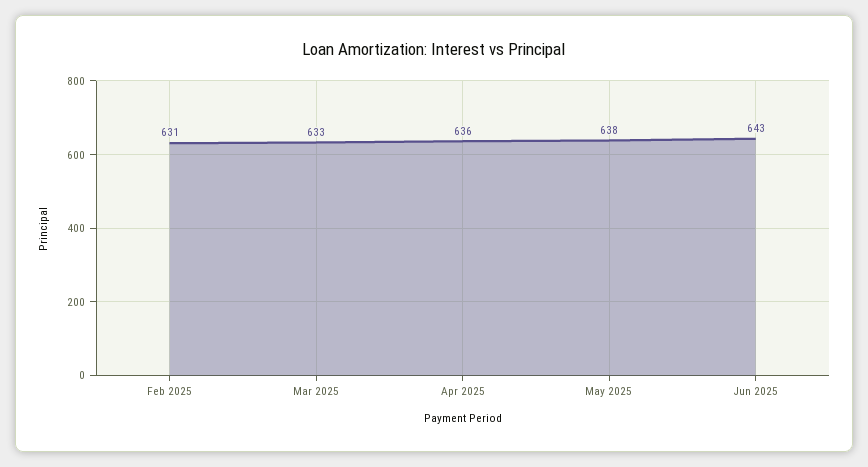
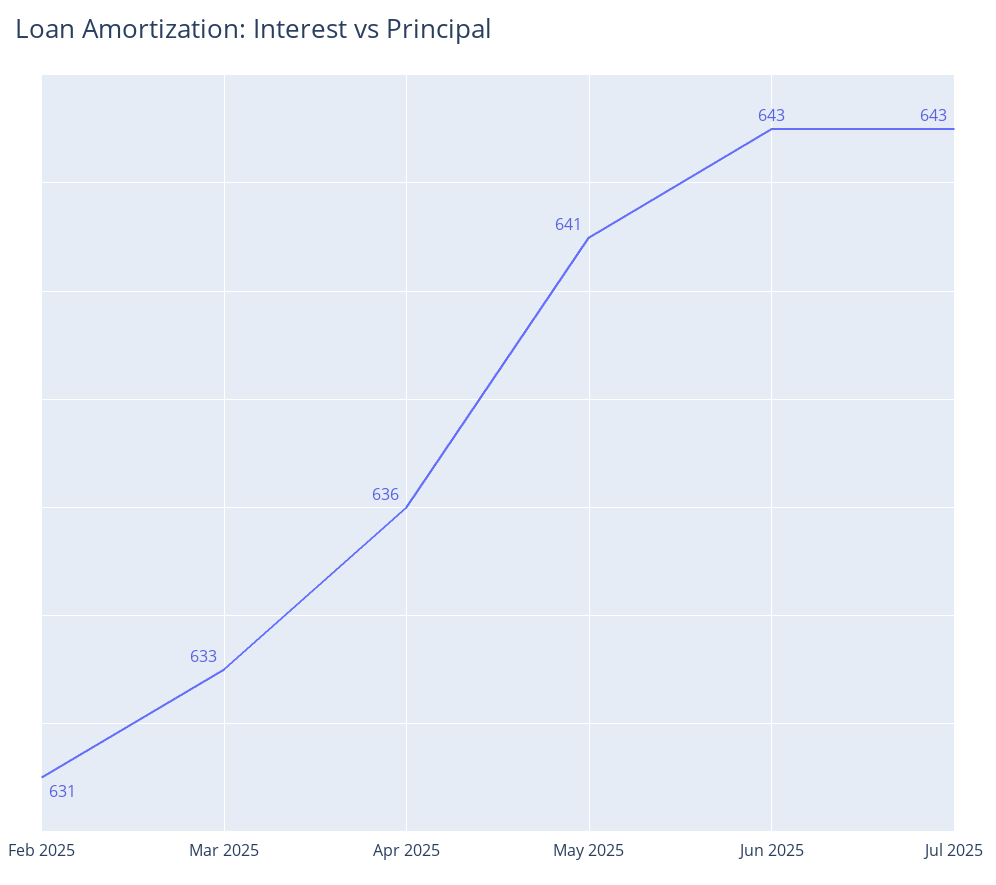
May 2025: 638 -> 641
Jul 2025: none -> 643

